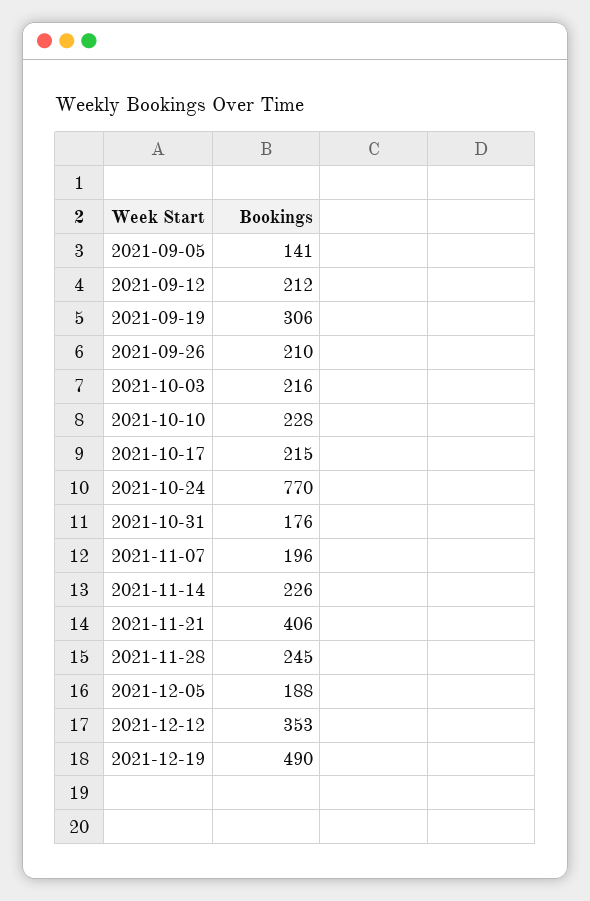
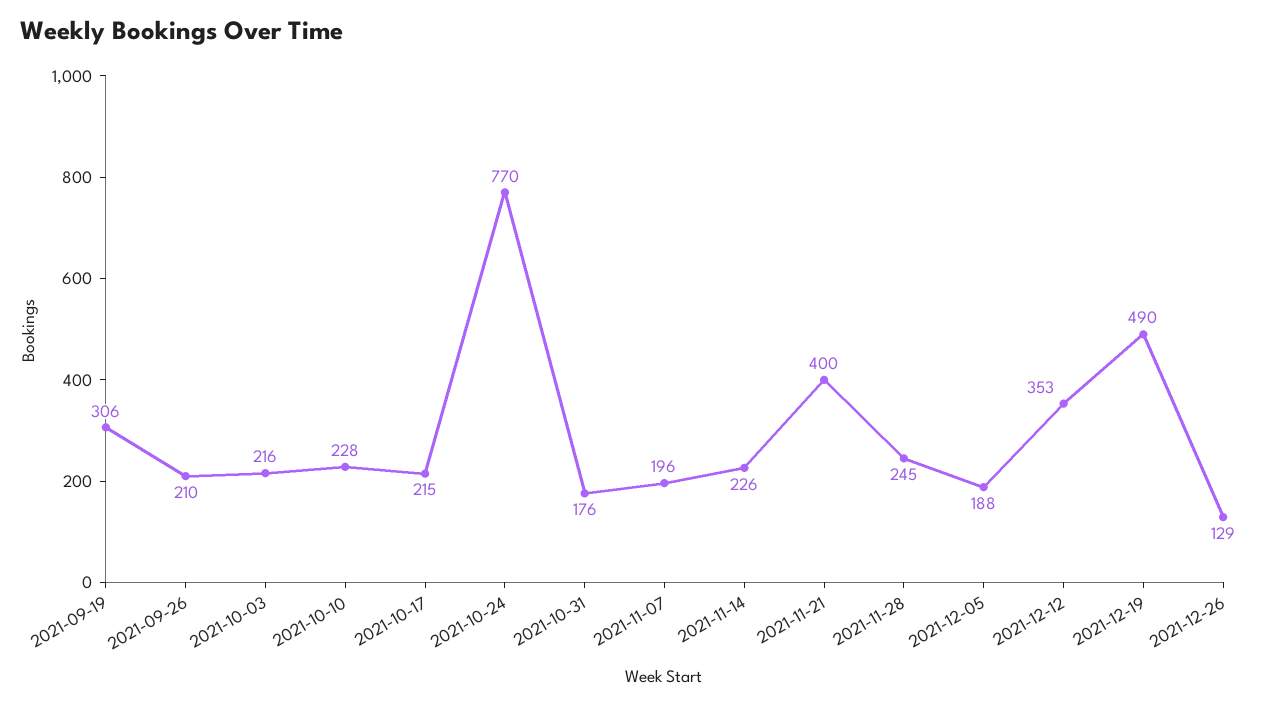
2021-09-05: 141 -> none
2021-09-12: 212 -> none
2021-11-21: 406 -> 400
2021-12-26: none -> 129

